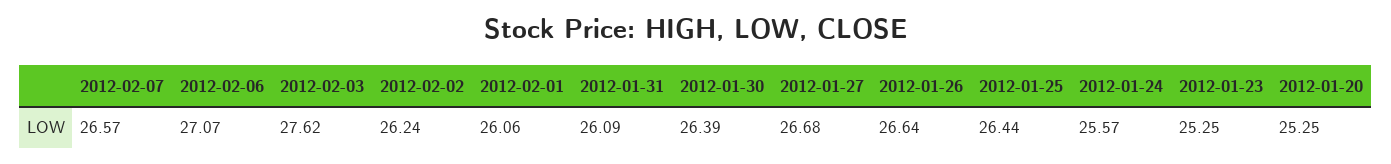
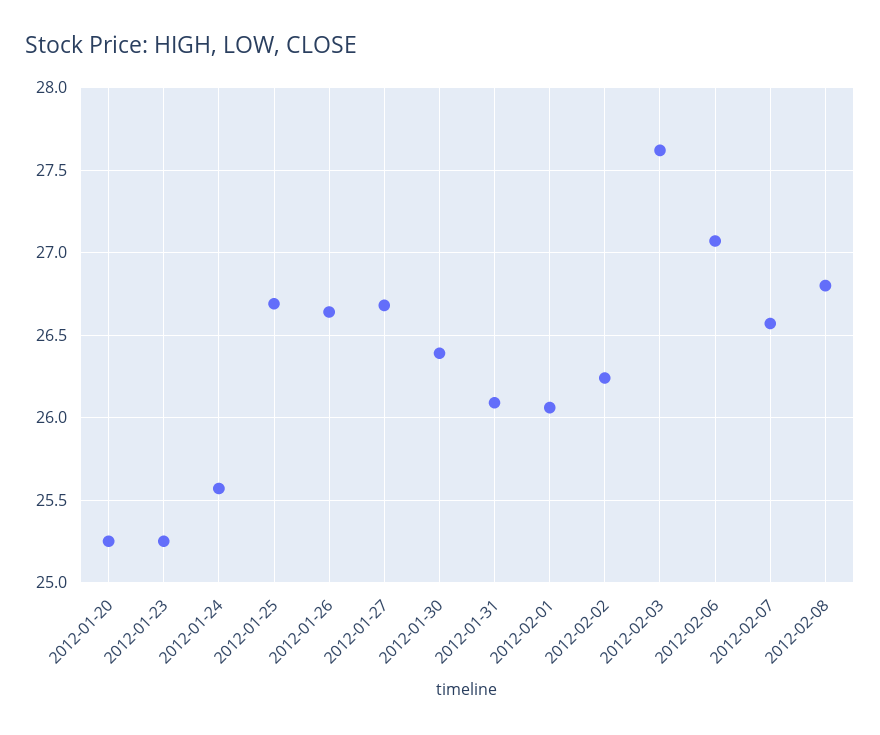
2012-01-25: 26.44 -> 26.7
2012-02-08: none -> 26.8

